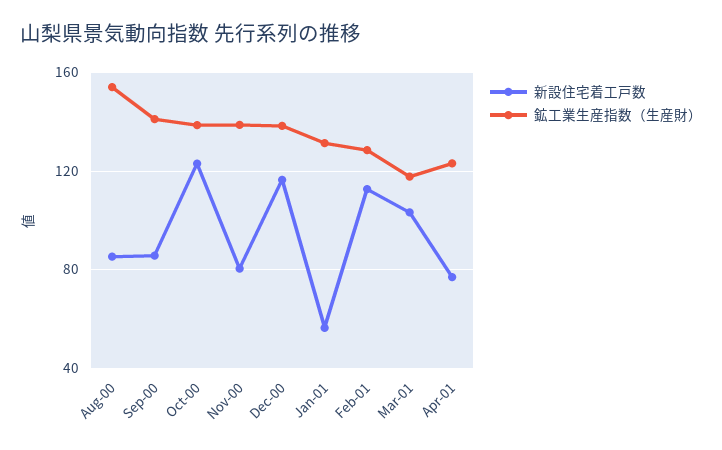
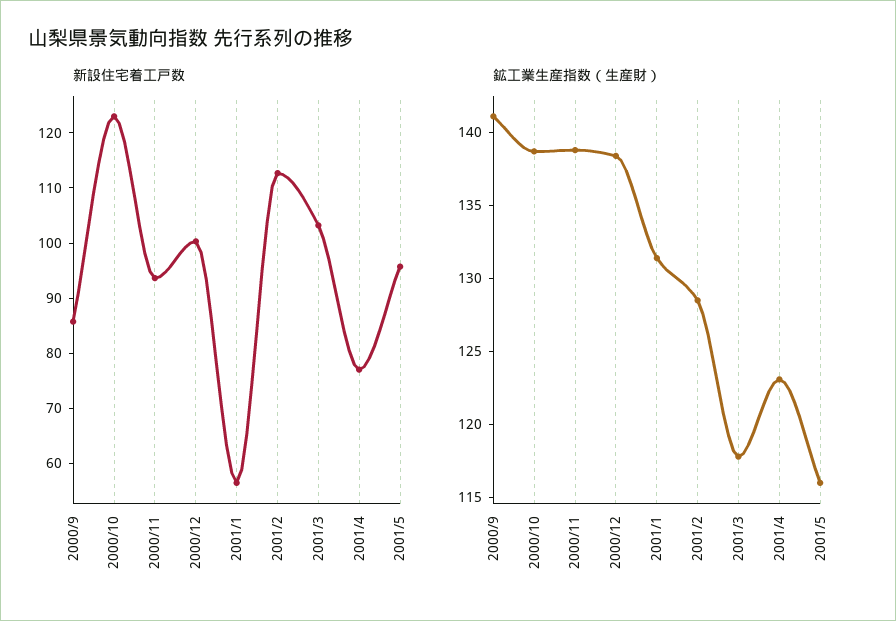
新設住宅着工戸数, Aug-00: 85 -> none
鉱工業生産指数（生産財）, Aug-00: 155 -> none
新設住宅着工戸数, Nov-00: 80 -> 94
新設住宅着工戸数, Dec-00: 115 -> 100
新設住宅着工戸数, 2001/5: none -> 96
鉱工業生産指数（生産財）, 2001/5: none -> 116

